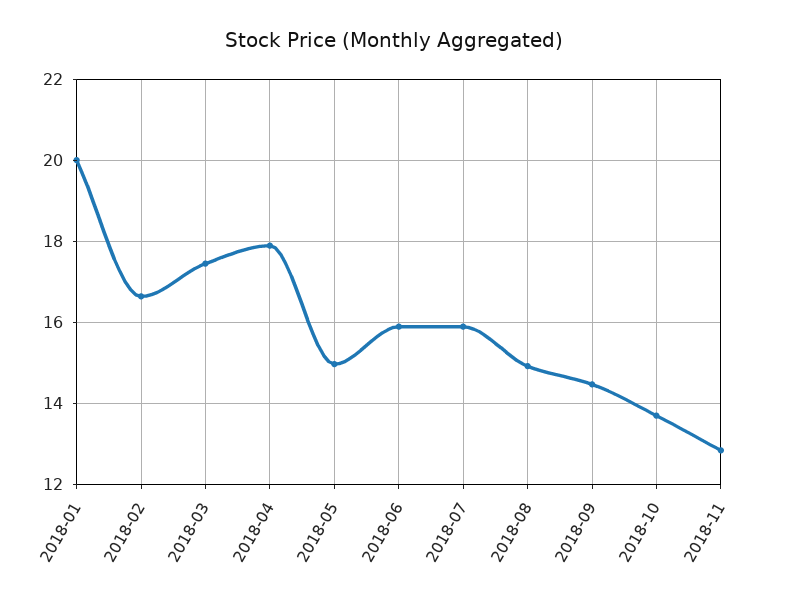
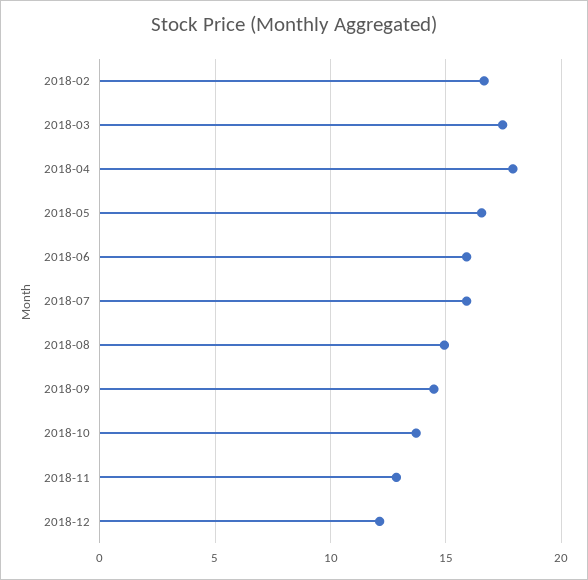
2018-01: 20 -> none
2018-05: 15 -> 16.5
2018-12: none -> 12

